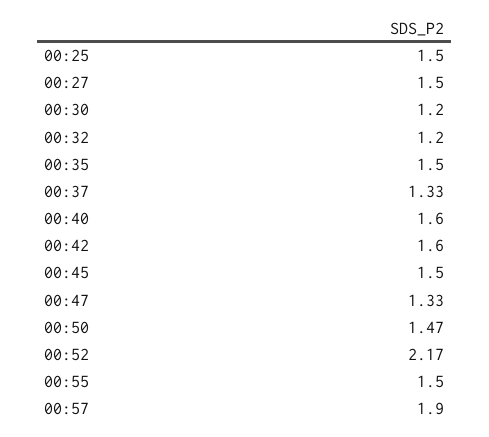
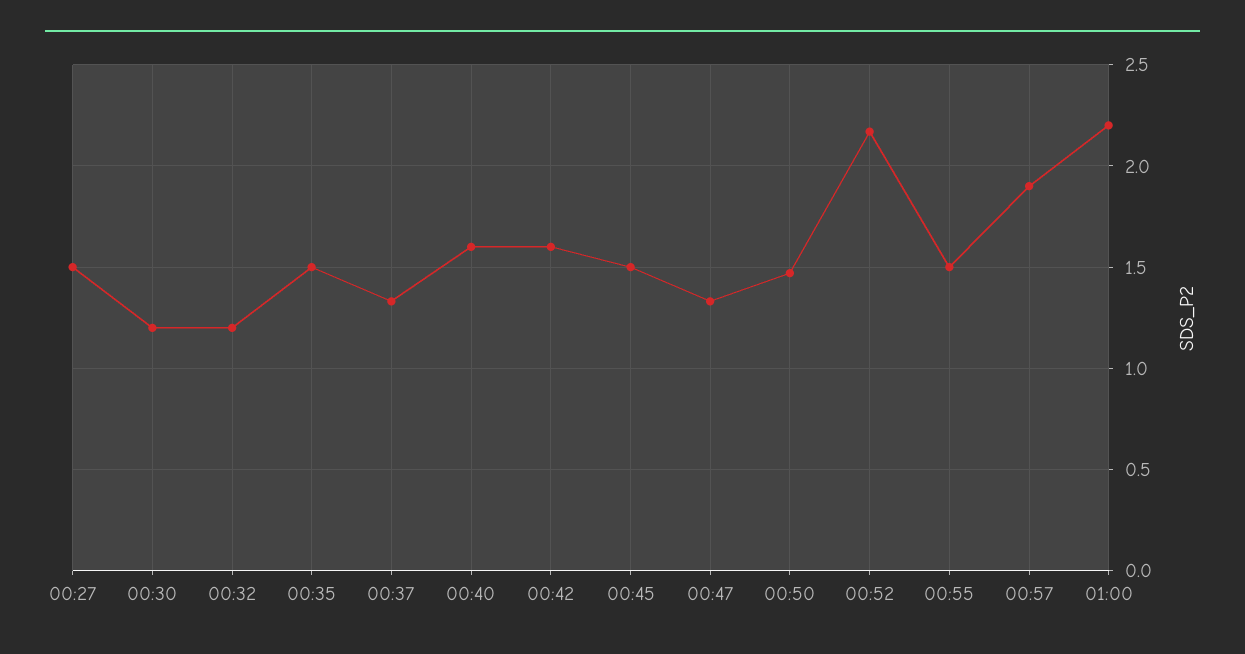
00:25: 1.5 -> none
01:00: none -> 2.2

